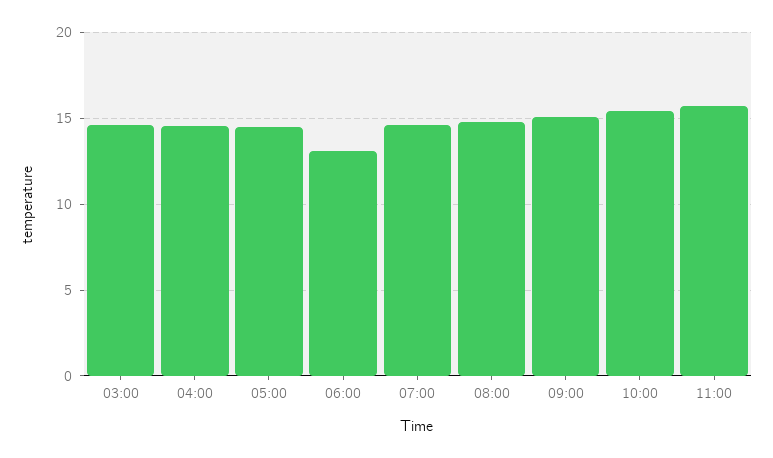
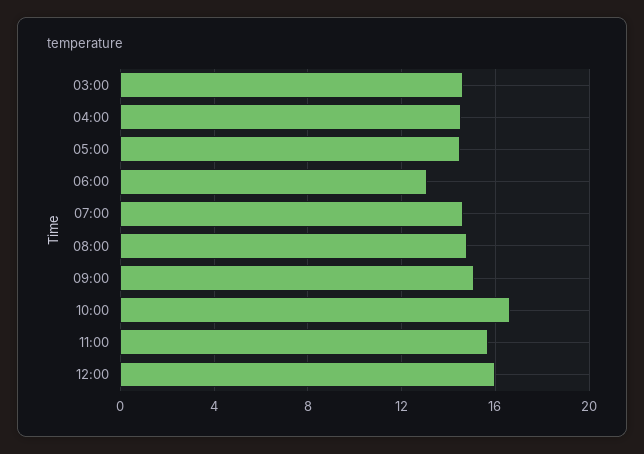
10:00: 15.5 -> 16.5
12:00: none -> 16

